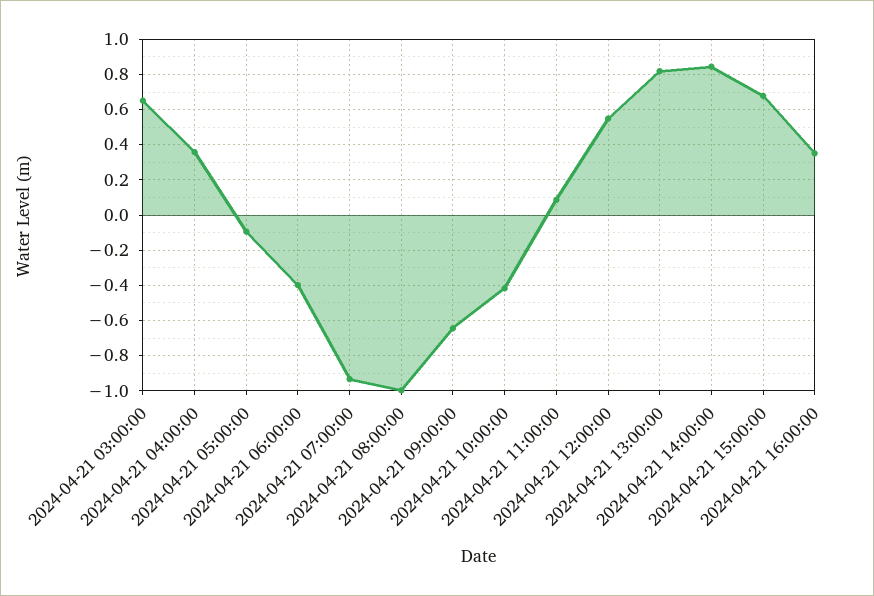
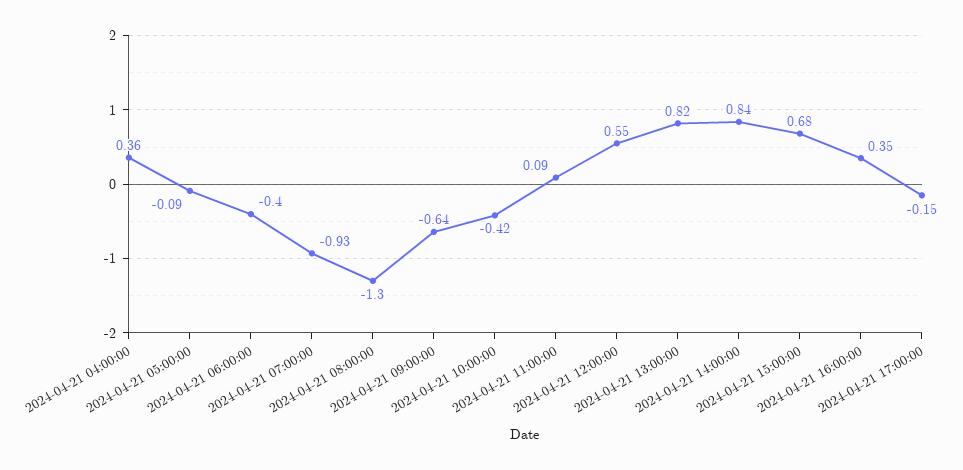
2024-04-21 03:00:00: 0.65 -> none
2024-04-21 08:00:00: -1 -> -1.3
2024-04-21 17:00:00: none -> -0.15

